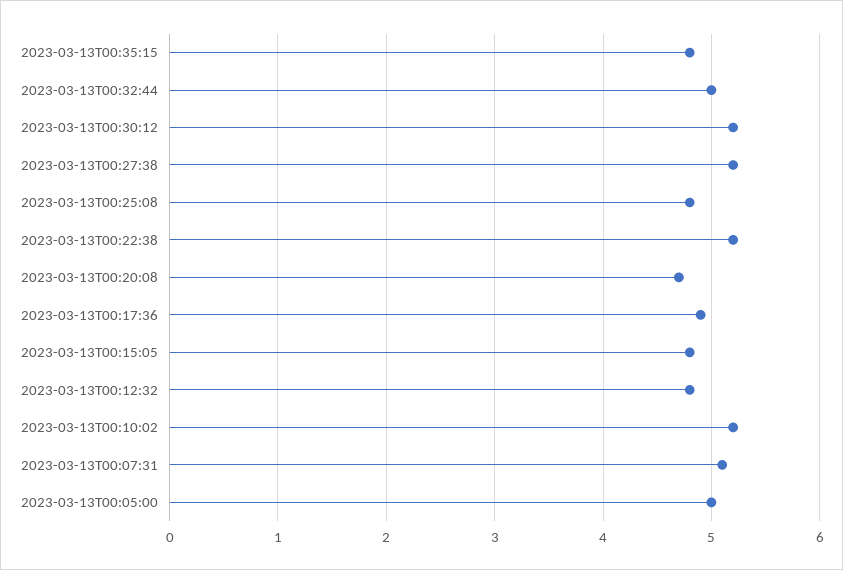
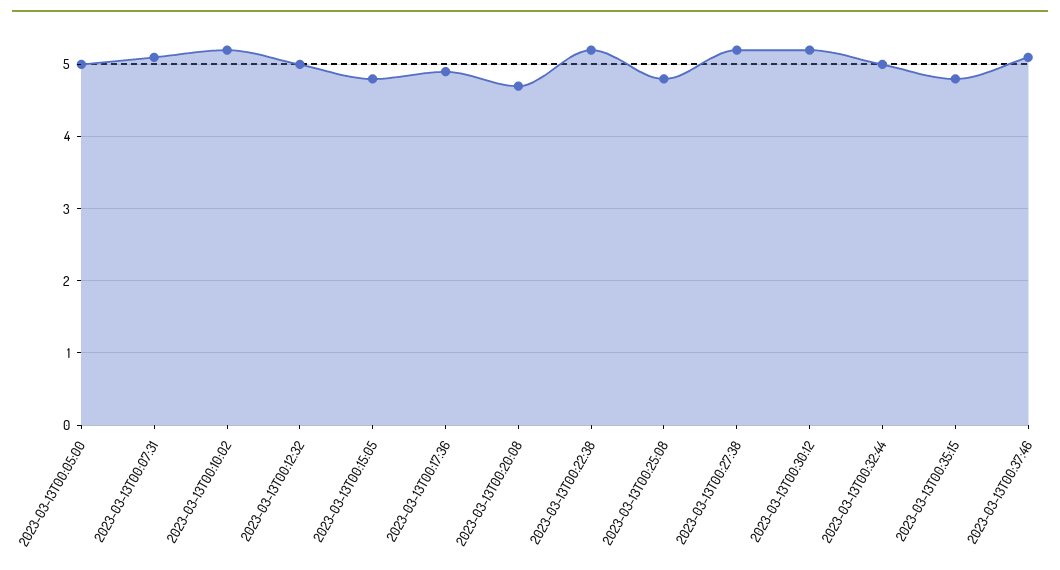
2023-03-13T00:12:32: 4.8 -> 5
2023-03-13T00:37:46: none -> 5.1

